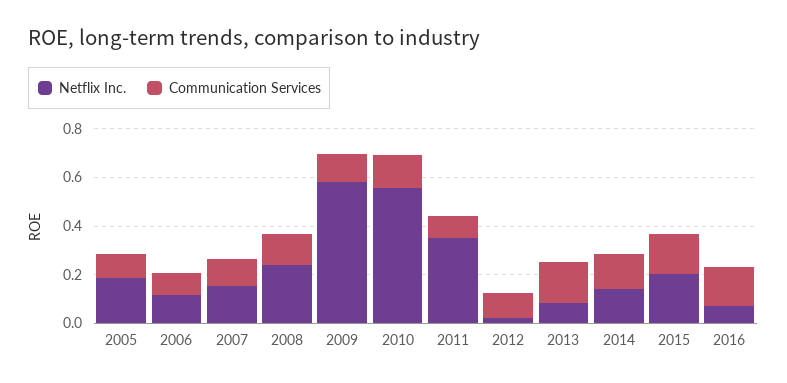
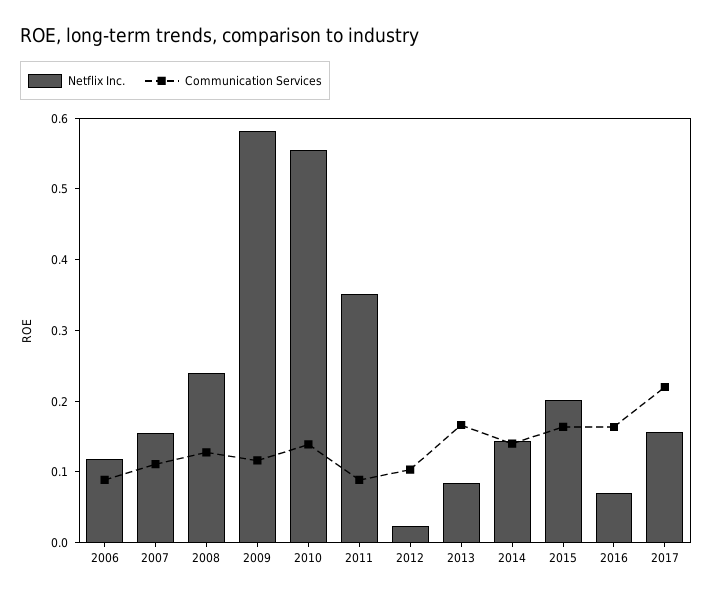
Netflix Inc., 2005: 0.2 -> none
Communication Services, 2005: 0.1 -> none
Netflix Inc., 2017: none -> 0.16
Communication Services, 2017: none -> 0.22

